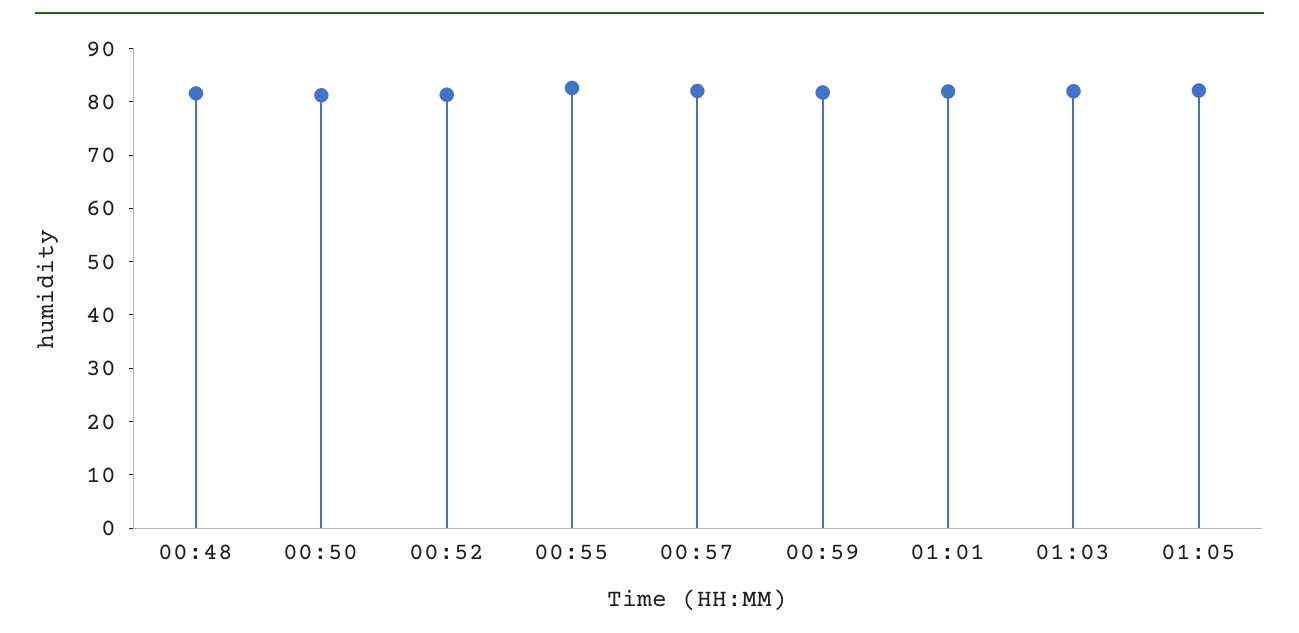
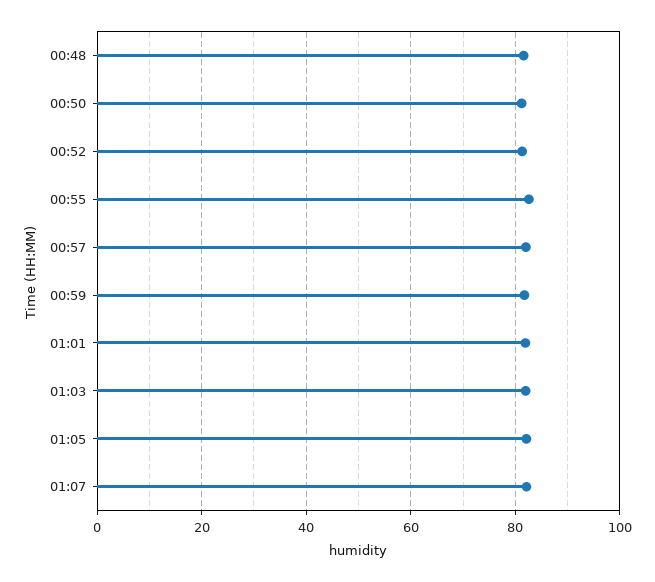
01:07: none -> 82

